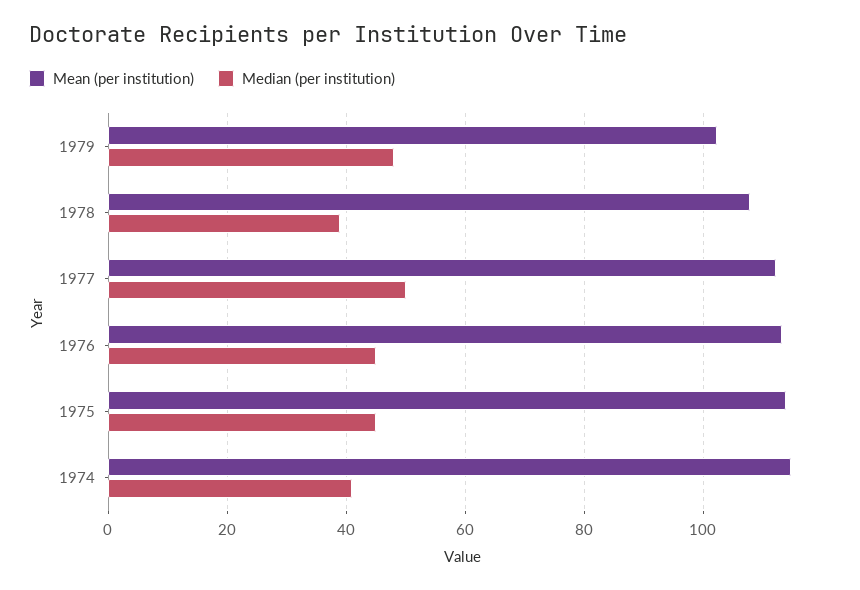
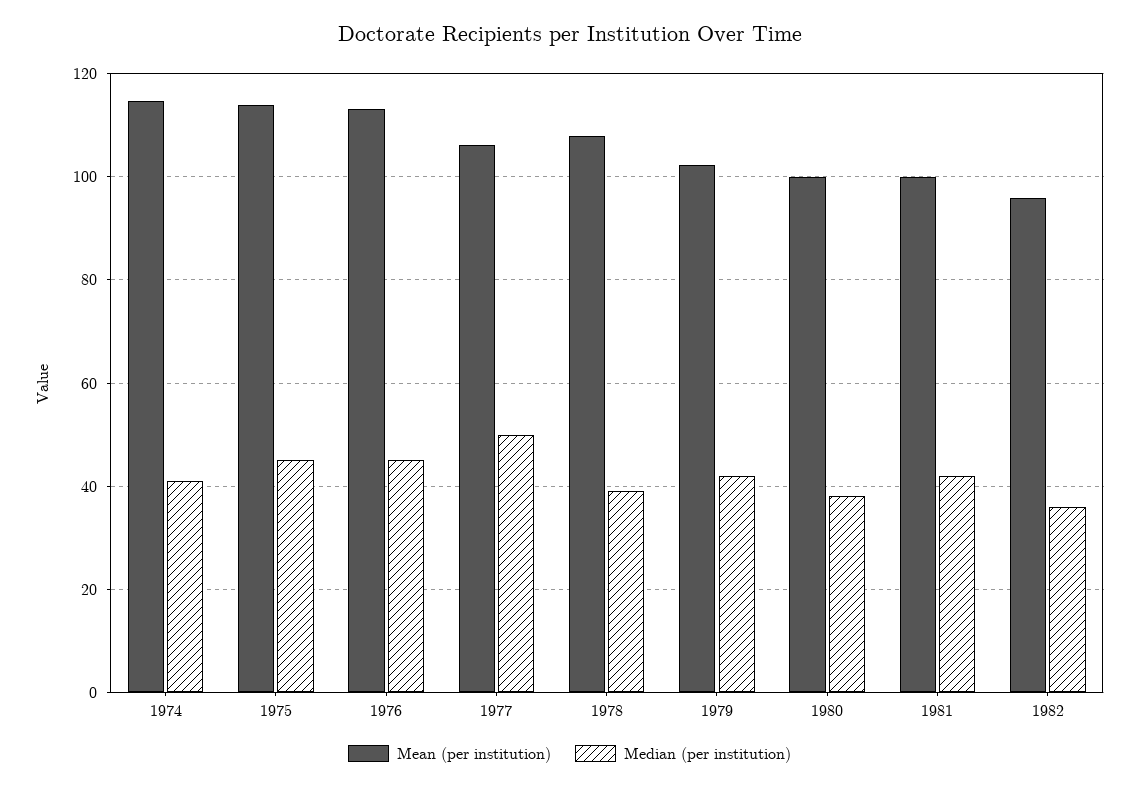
Median (per institution), 1979: 48 -> 42
Mean (per institution), 1977: 112 -> 106
Mean (per institution), 1980: none -> 100
Median (per institution), 1980: none -> 38
Mean (per institution), 1981: none -> 100
Median (per institution), 1981: none -> 42
Mean (per institution), 1982: none -> 96
Median (per institution), 1982: none -> 36

